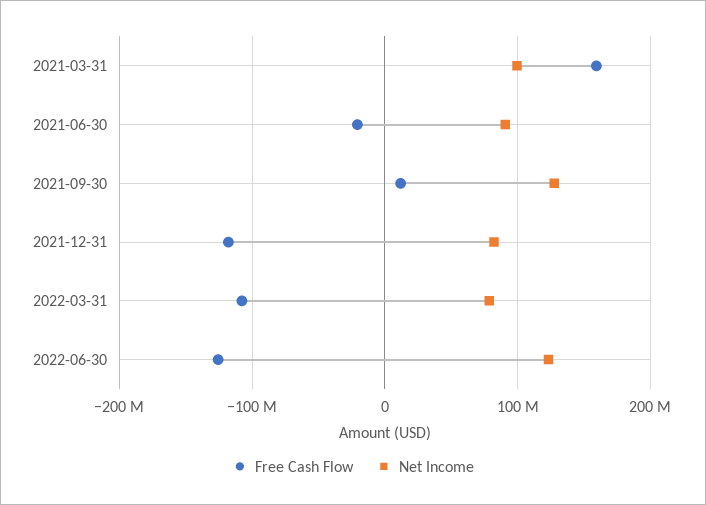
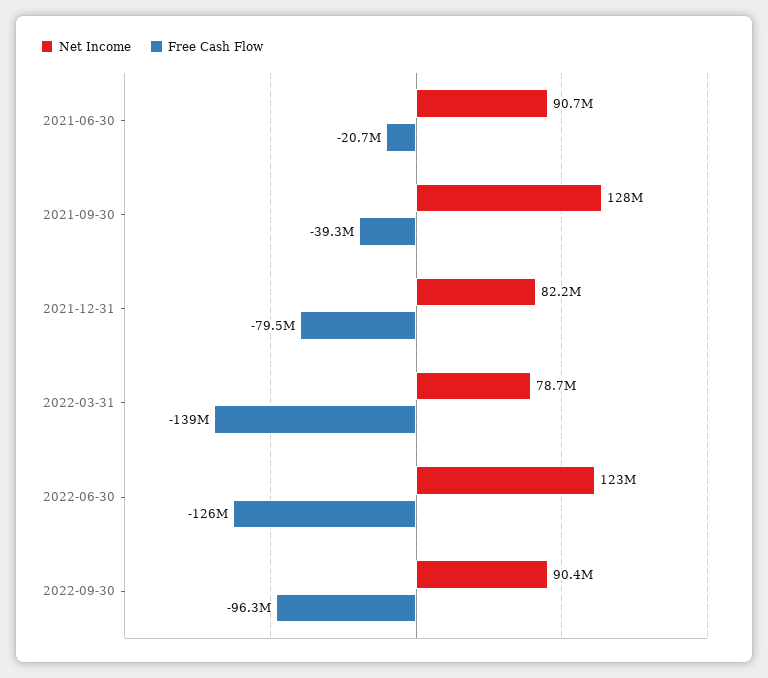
Free Cash Flow, 2021-03-31: 160000000 -> none
Net Income, 2021-03-31: 100000000 -> none
Free Cash Flow, 2021-09-30: 10000000 -> -39300000
Free Cash Flow, 2021-12-31: -120000000 -> -79500000
Free Cash Flow, 2022-03-31: -110000000 -> -139000000
Net Income, 2022-09-30: none -> 90400000
Free Cash Flow, 2022-09-30: none -> -96300000

